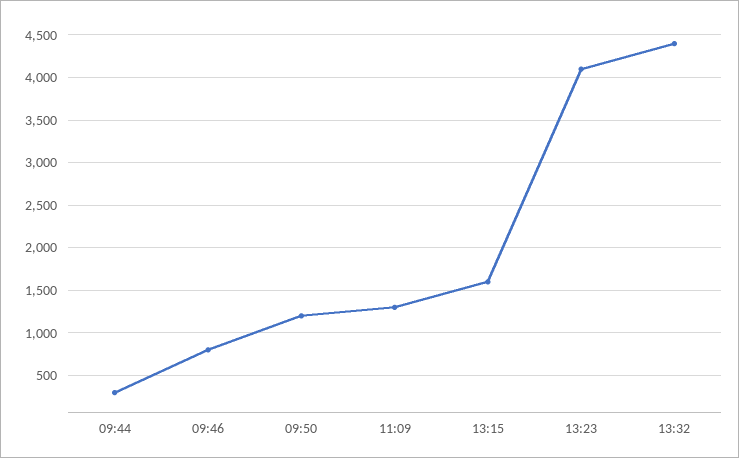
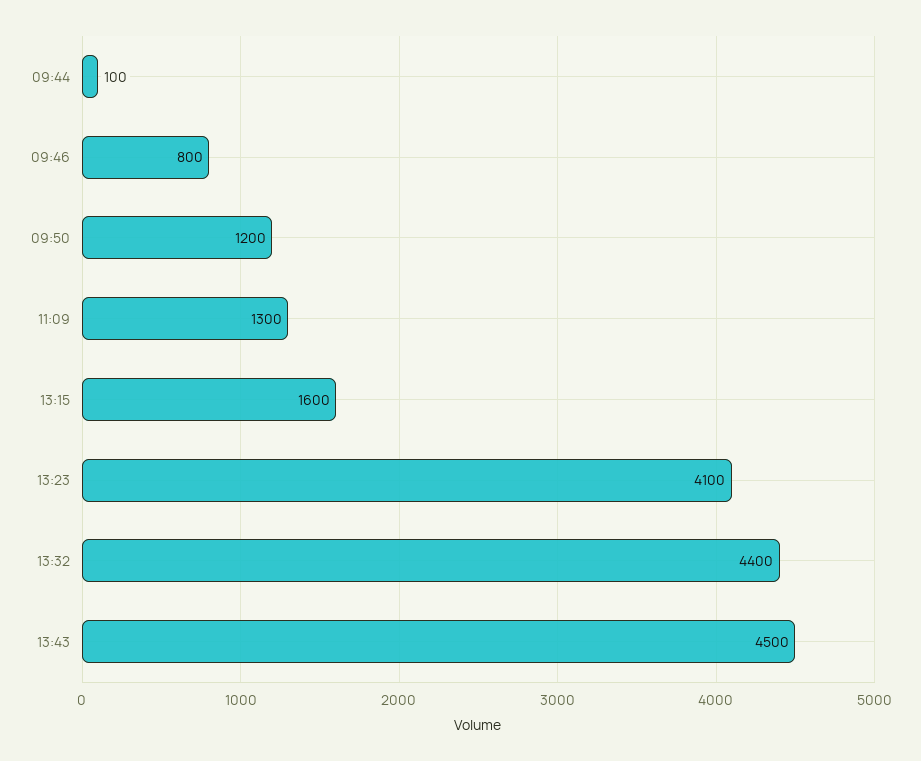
09:44: 300 -> 100
13:43: none -> 4500

